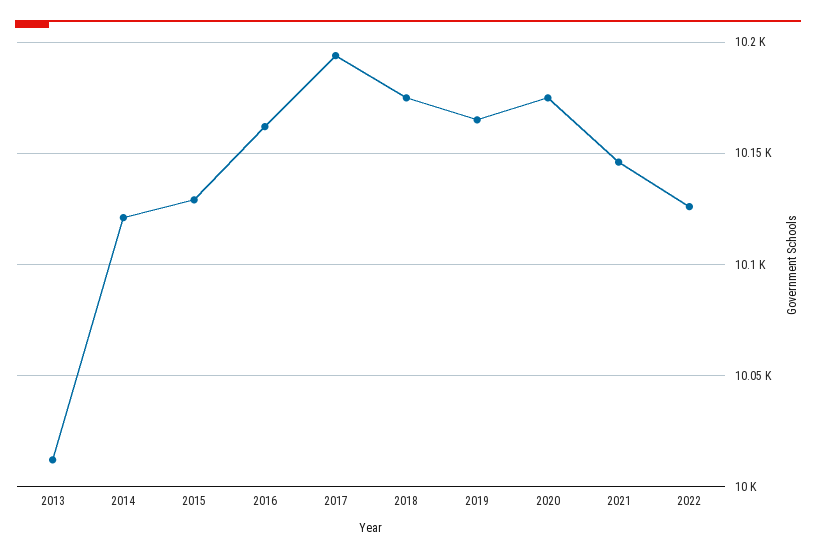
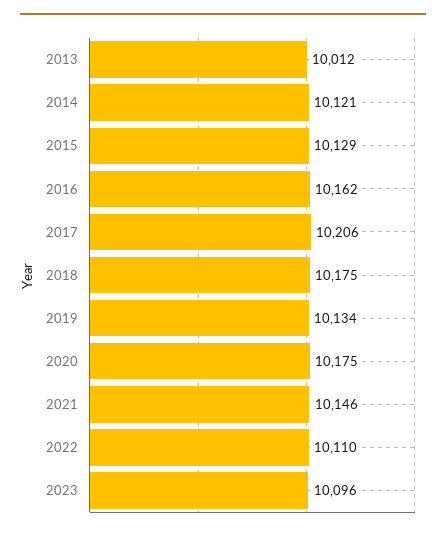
2017: 10195 -> 10206
2019: 10165 -> 10134
2022: 10125 -> 10110
2023: none -> 10096

